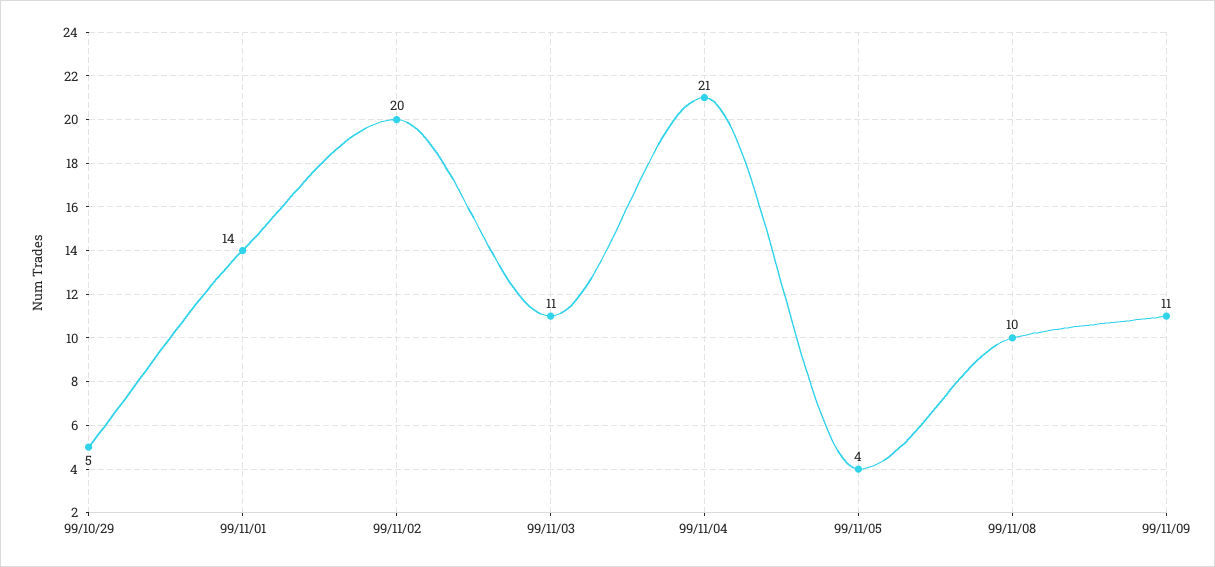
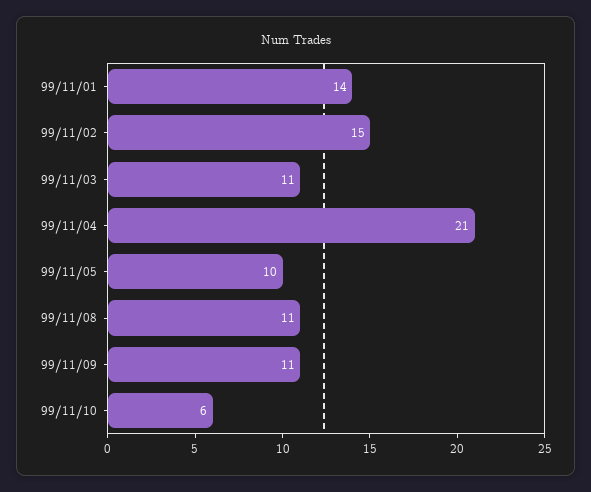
99/10/29: 5 -> none
99/11/02: 20 -> 15
99/11/05: 4 -> 10
99/11/08: 10 -> 11
99/11/10: none -> 6

